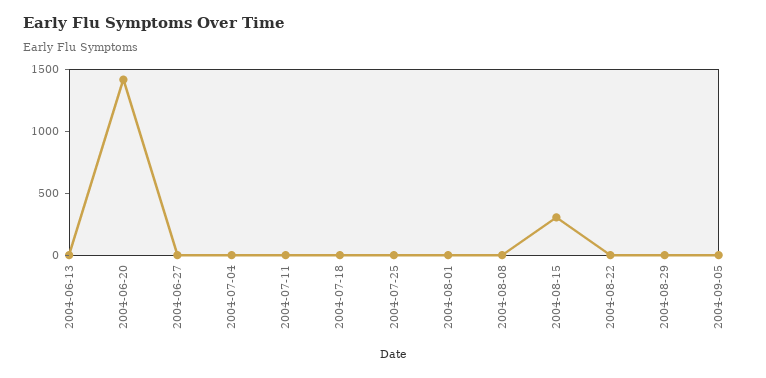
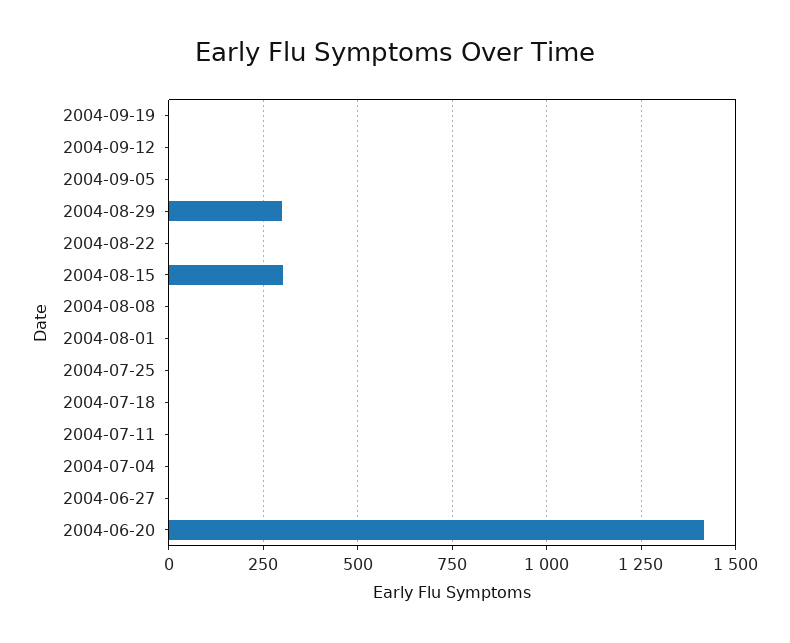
2004-06-13: 0 -> none
2004-08-29: 0 -> 300
2004-09-19: none -> 0
2004-09-12: none -> 0

